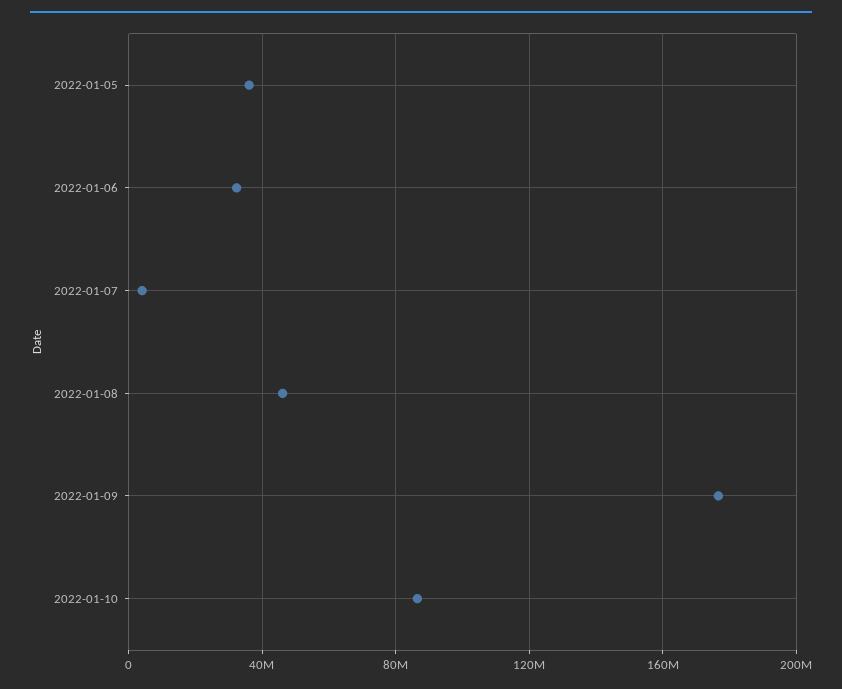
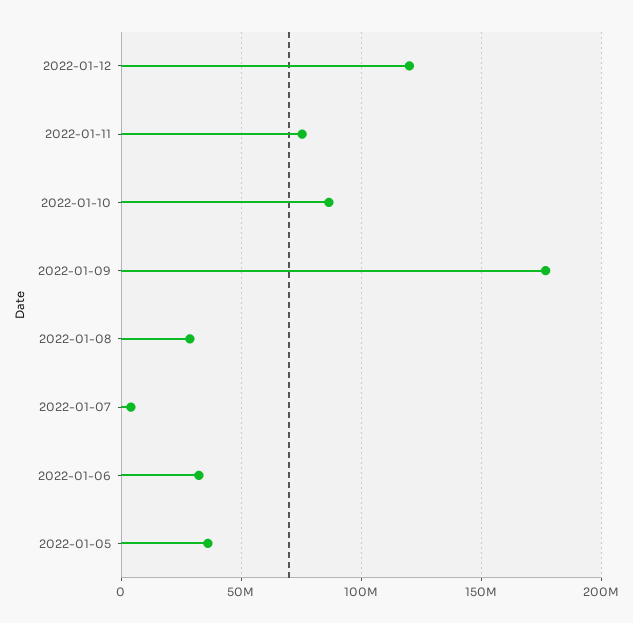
2022-01-08: 45000000 -> 30000000
2022-01-12: none -> 120000000
2022-01-11: none -> 75000000

